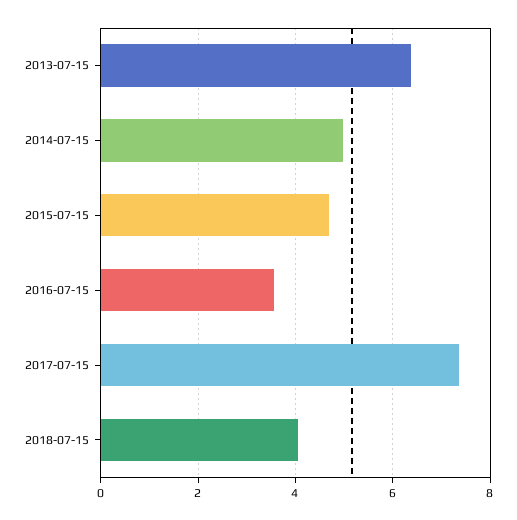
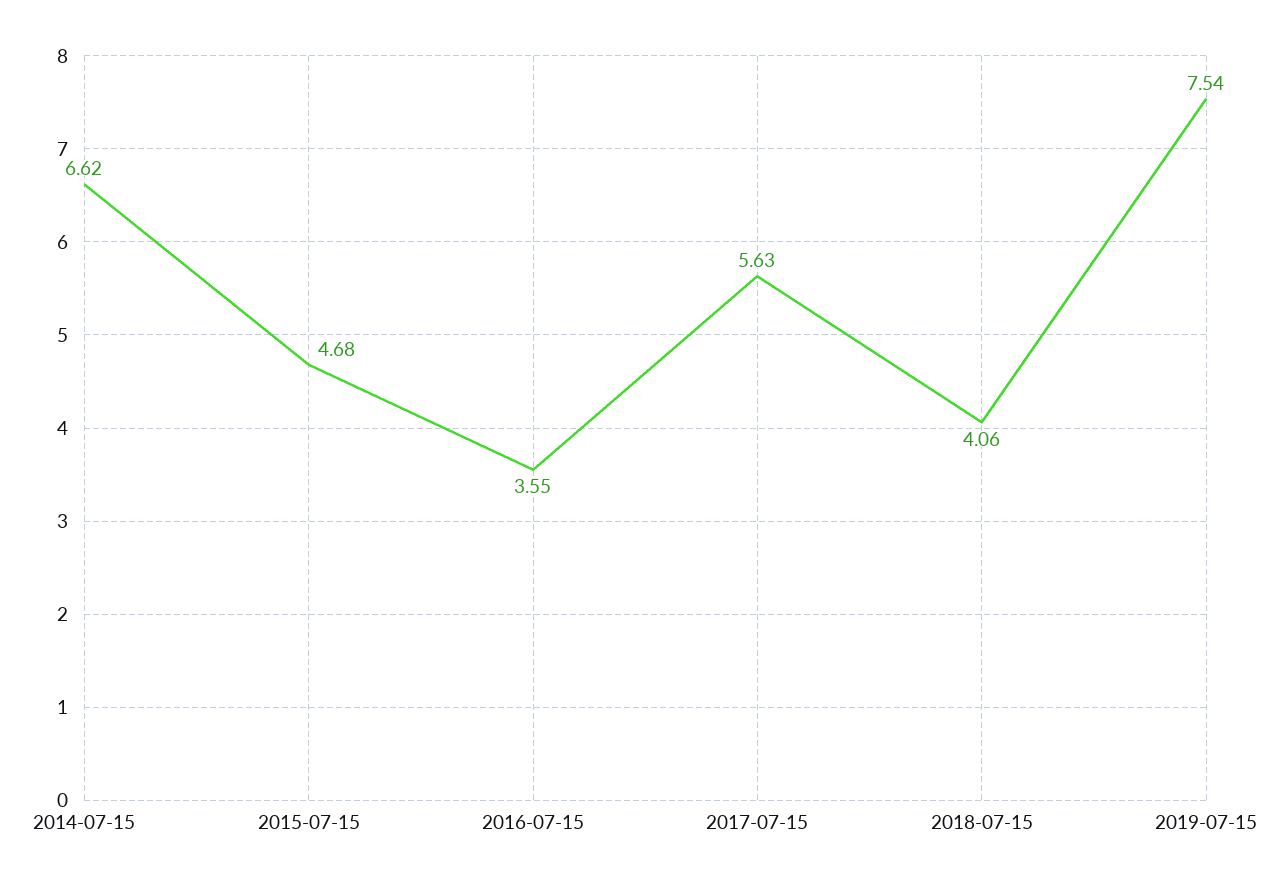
2013-07-15: 6.4 -> none
2014-07-15: 5 -> 6.62
2017-07-15: 7.4 -> 5.63
2019-07-15: none -> 7.54

